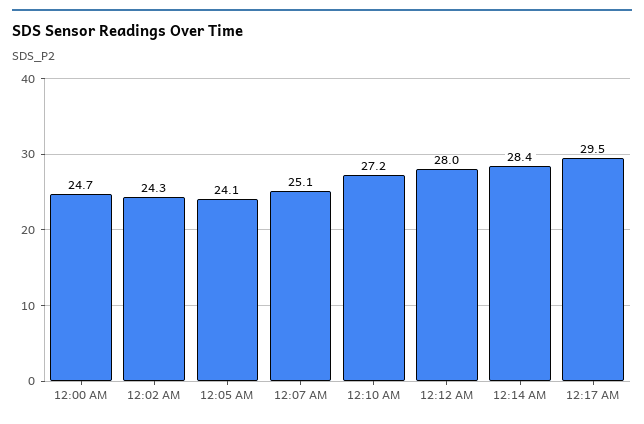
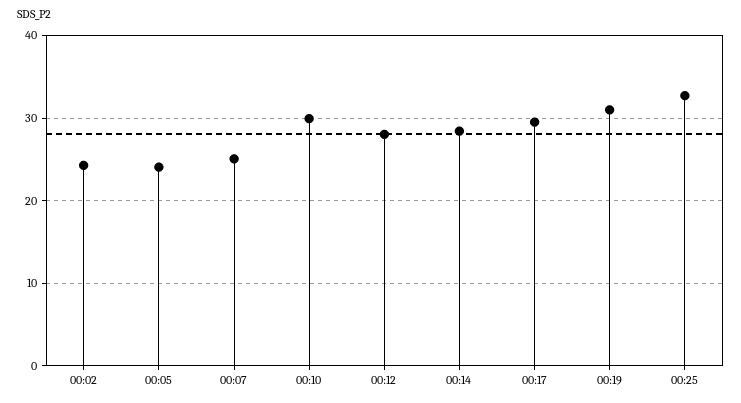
12:00 AM: 24.7 -> none
12:10 AM: 27.2 -> 30
00:19: none -> 31
00:25: none -> 33

